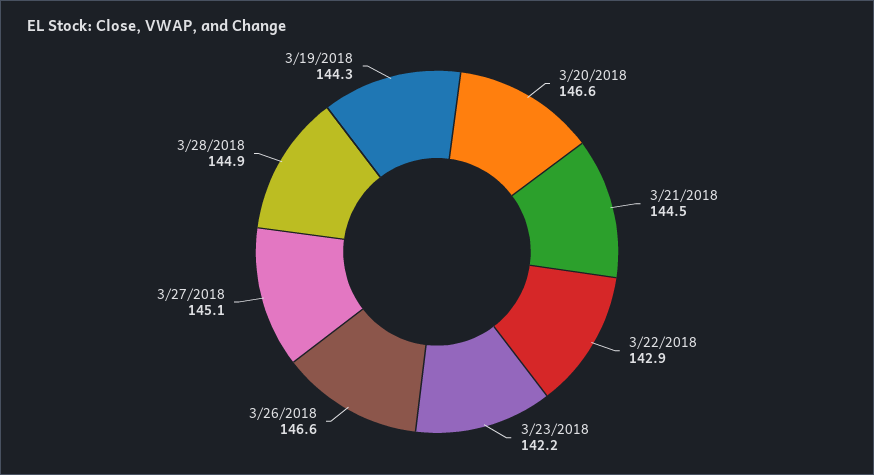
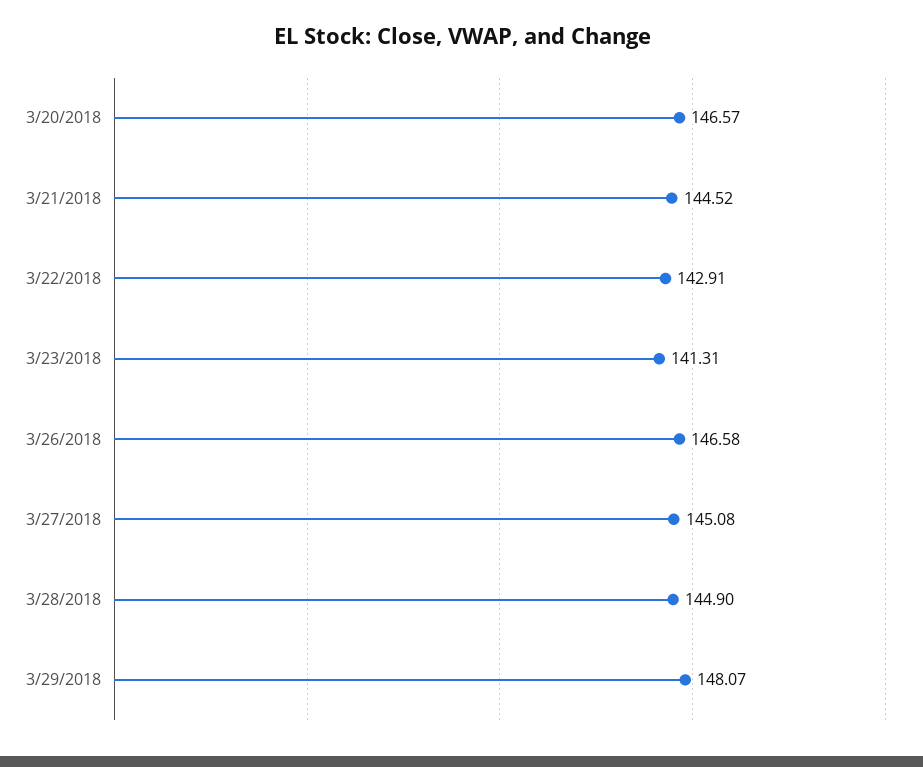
3/23/2018: 142.2 -> 141.31
3/19/2018: 144.3 -> none
3/29/2018: none -> 148.07

